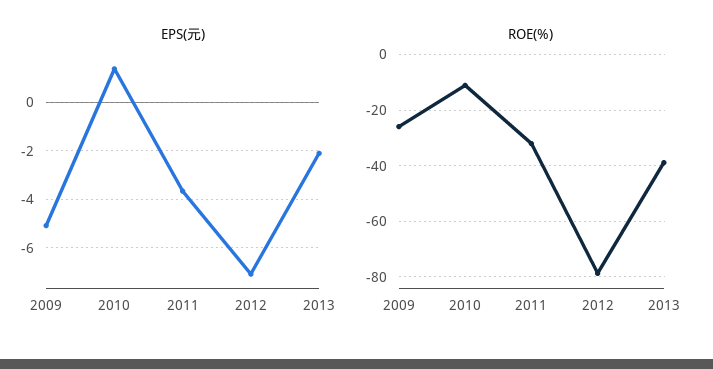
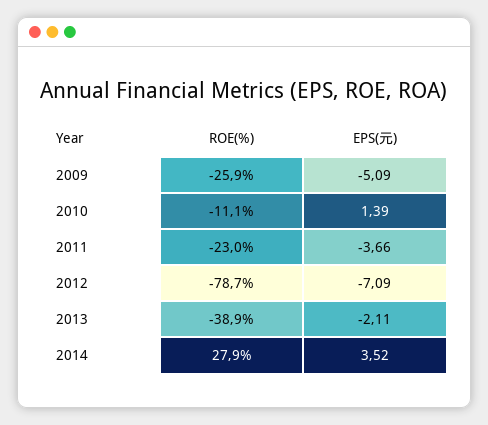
ROE(%), 2011: -32.5 -> -23
ROE(%), 2014: none -> 27.9
EPS(元), 2014: none -> 3.52

